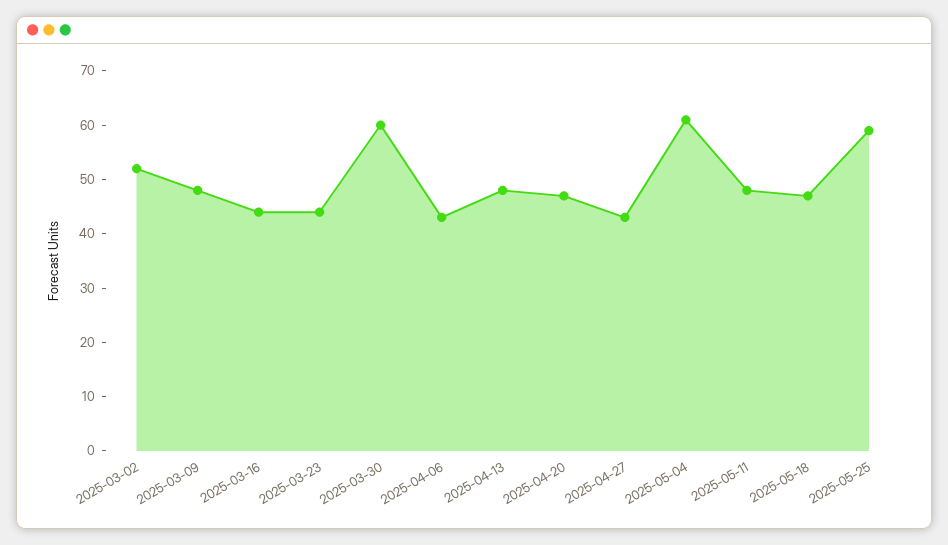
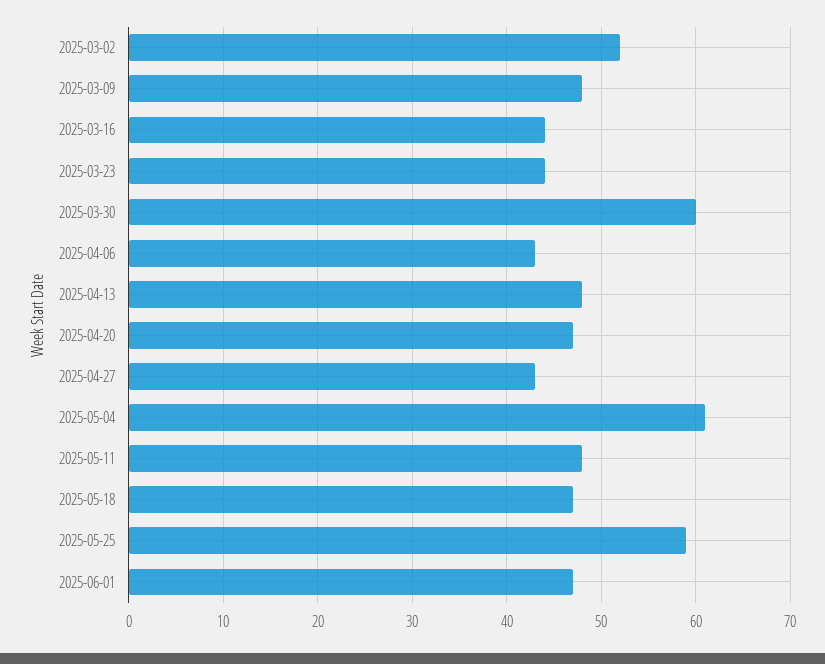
2025-06-01: none -> 47

